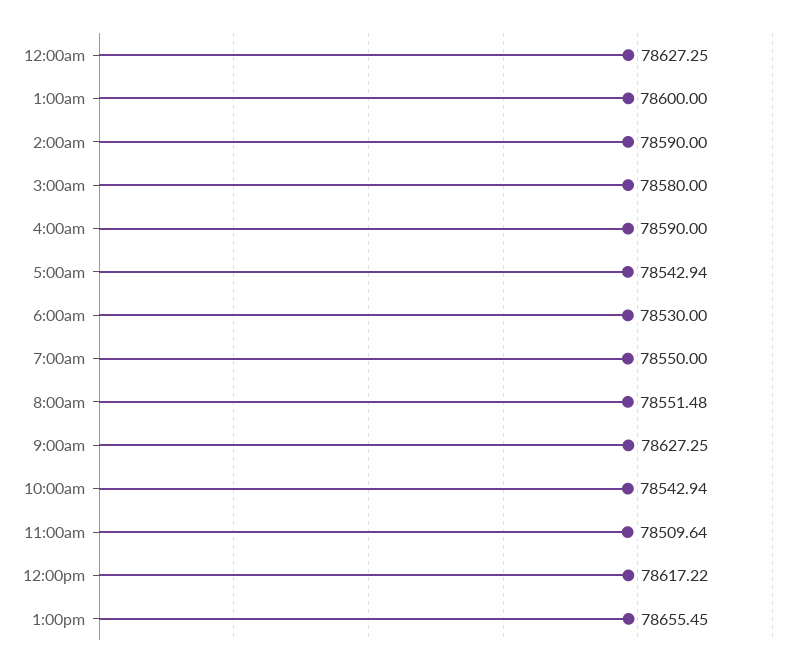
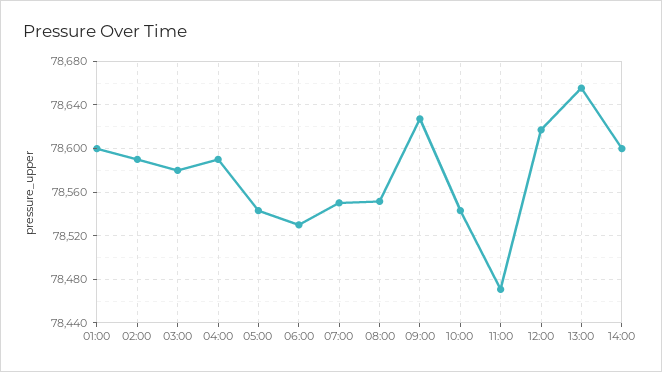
12:00am: 78627.25 -> none
11:00am: 78509.64 -> 78470
14:00: none -> 78600

